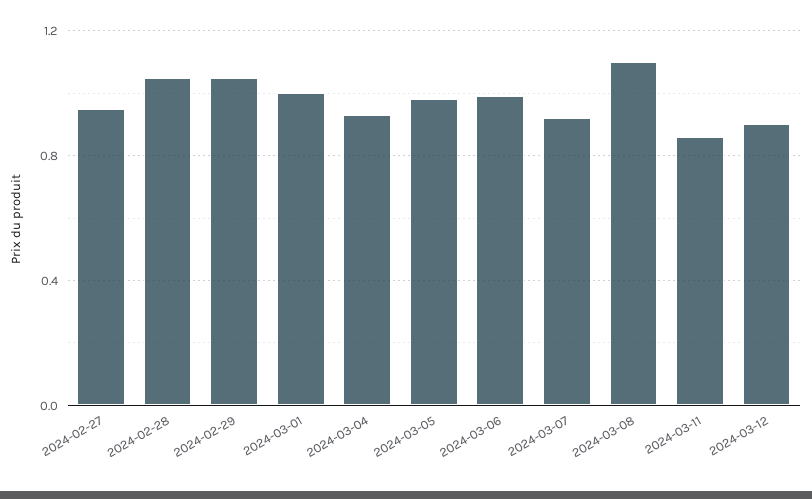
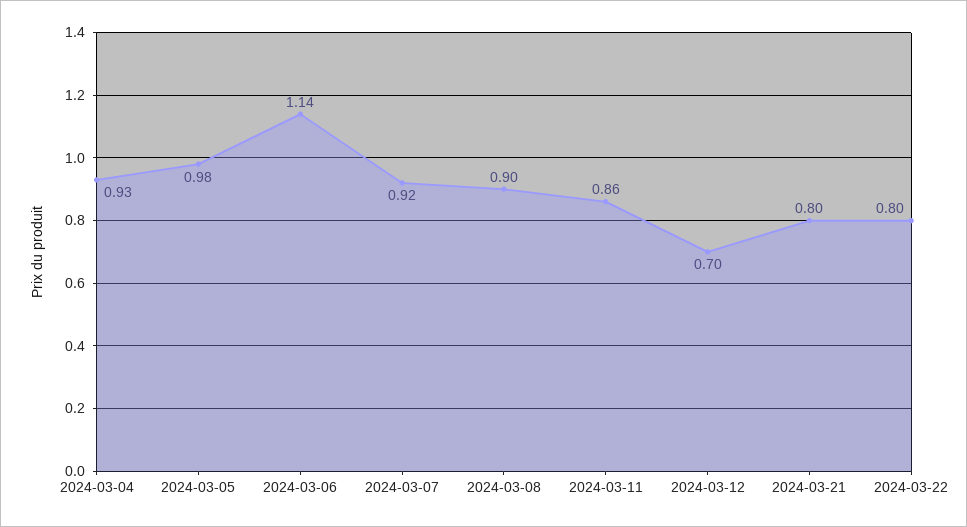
2024-02-27: 0.95 -> none
2024-02-28: 1.05 -> none
2024-02-29: 1.05 -> none
2024-03-01: 1 -> none
2024-03-06: 1 -> 1.14
2024-03-08: 1.1 -> 0.9
2024-03-12: 0.9 -> 0.7
2024-03-21: none -> 0.8
2024-03-22: none -> 0.8

